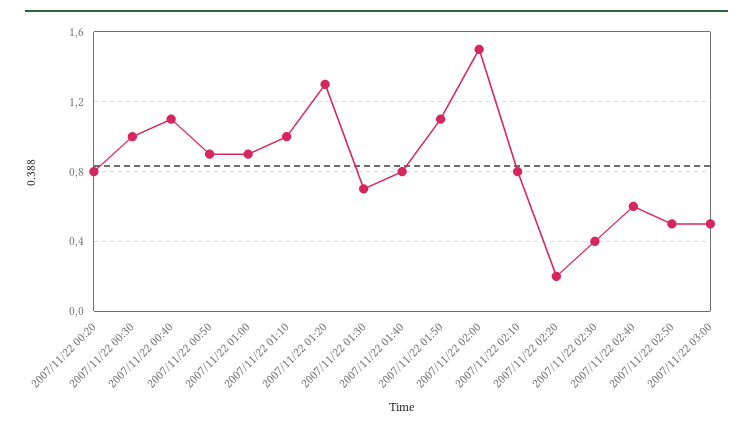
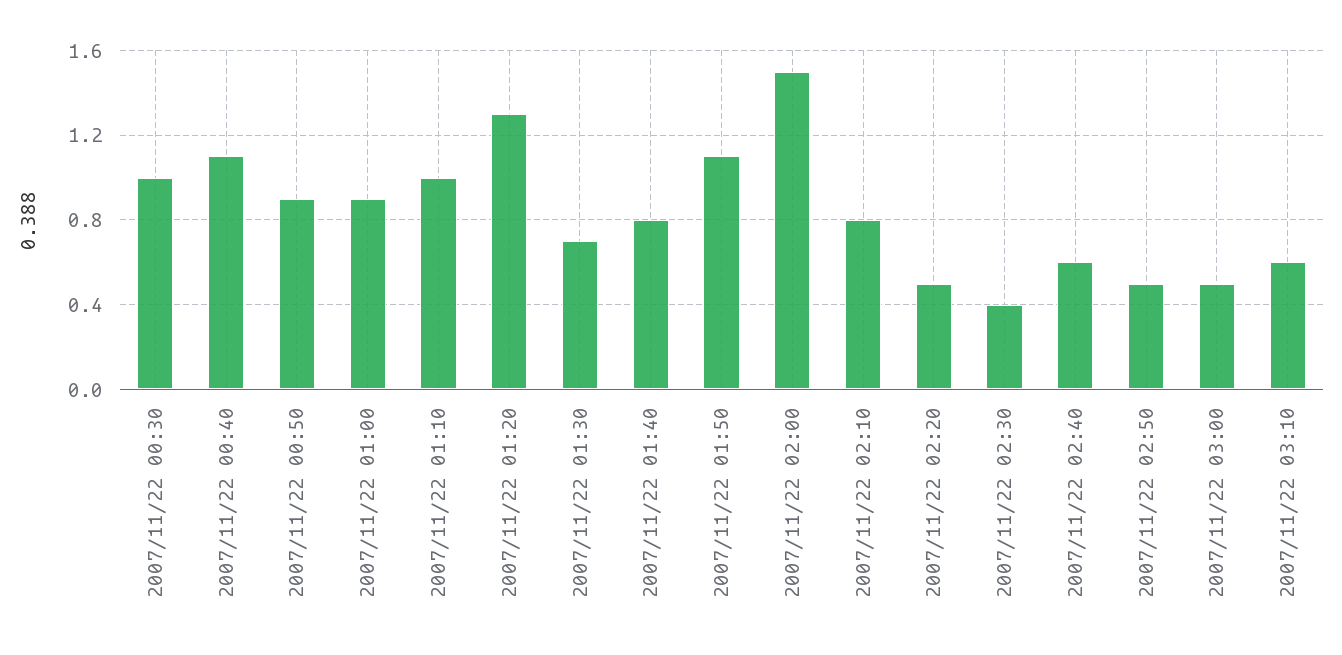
2007/11/22 00:20: 0.8 -> none
2007/11/22 02:20: 0.2 -> 0.5
2007/11/22 03:10: none -> 0.6

